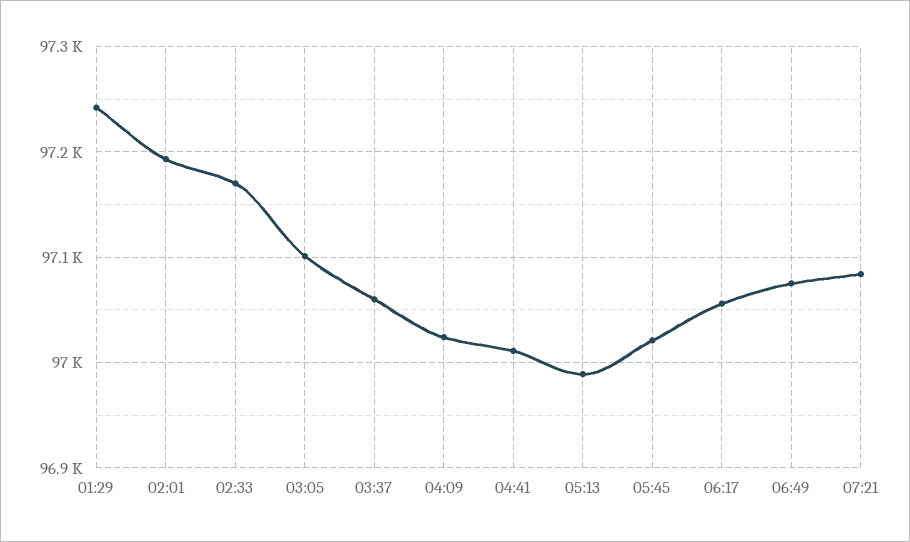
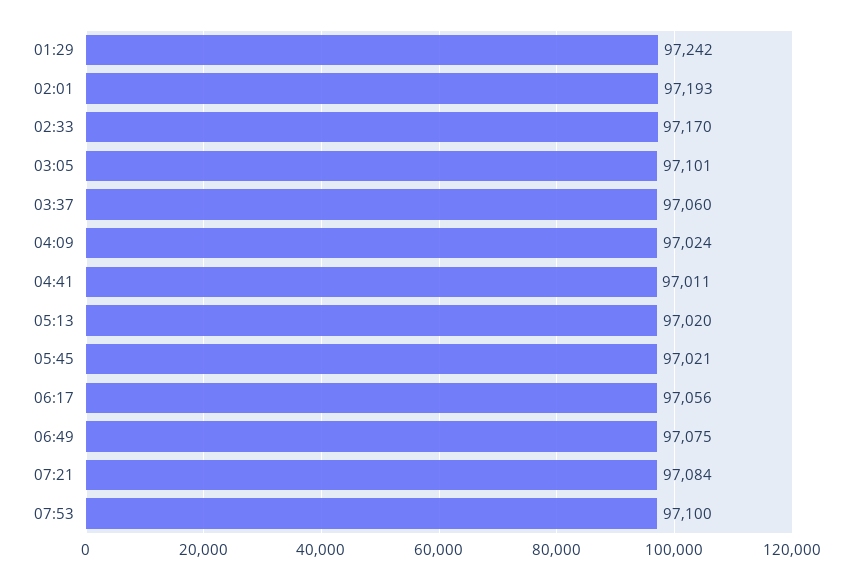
05:13: 96990 -> 97020
07:53: none -> 97100

